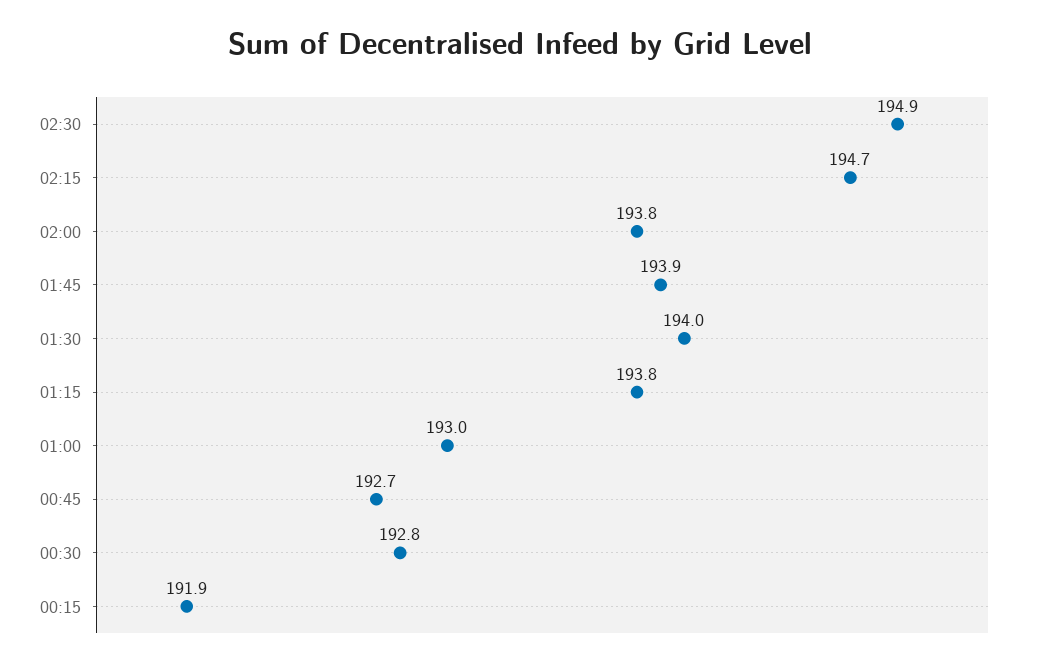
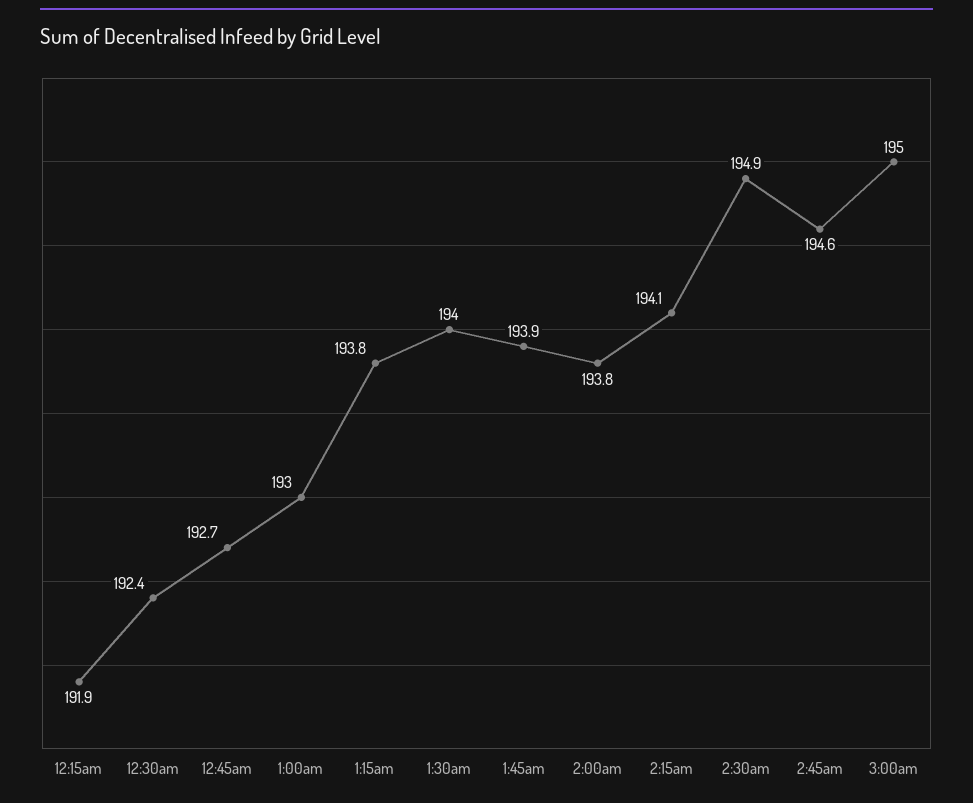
02:15: 194.7 -> 194.1
00:30: 192.8 -> 192.4
2:45am: none -> 194.6
3:00am: none -> 195

